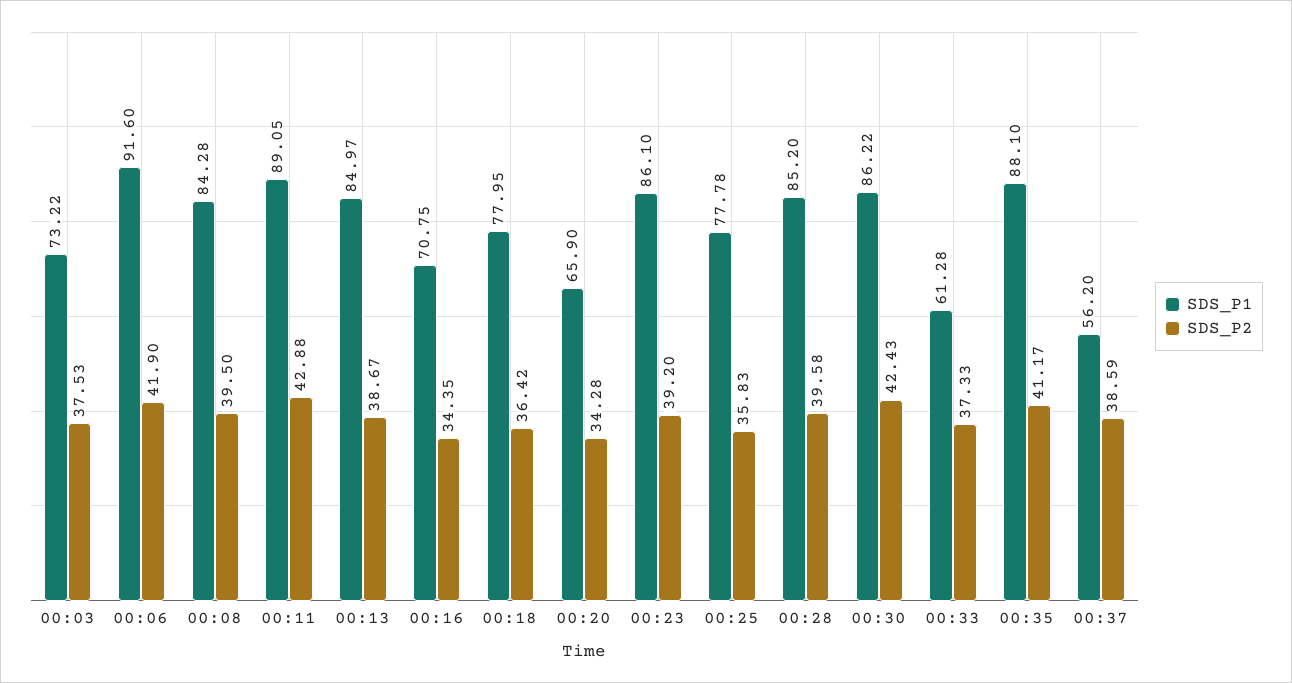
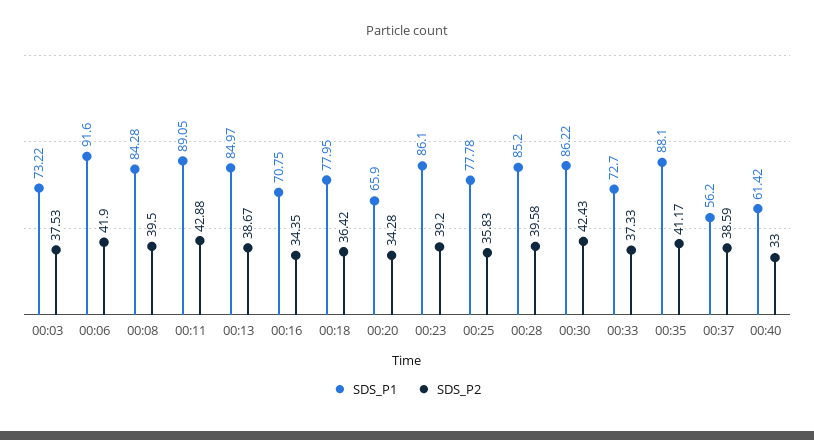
SDS_P1, 00:33: 61.28 -> 72.7
SDS_P1, 00:40: none -> 61.42
SDS_P2, 00:40: none -> 33

